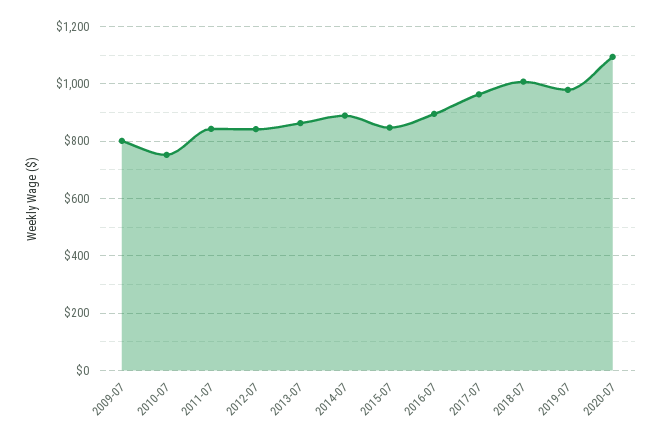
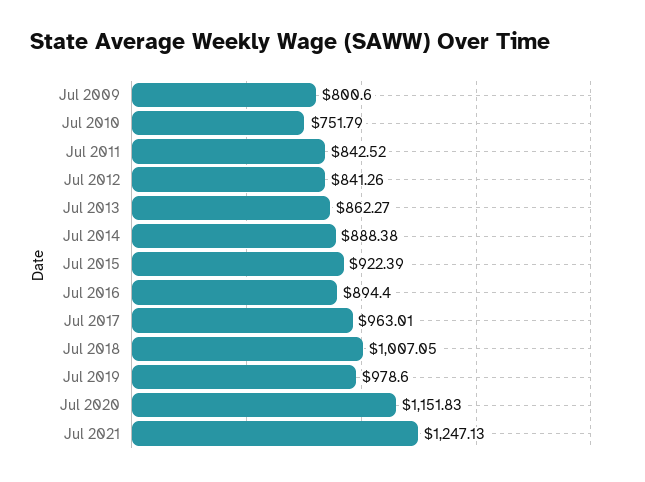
2015-07: 850 -> 922.39
2020-07: 1100 -> 1151.83
Jul 2021: none -> 1247.13

